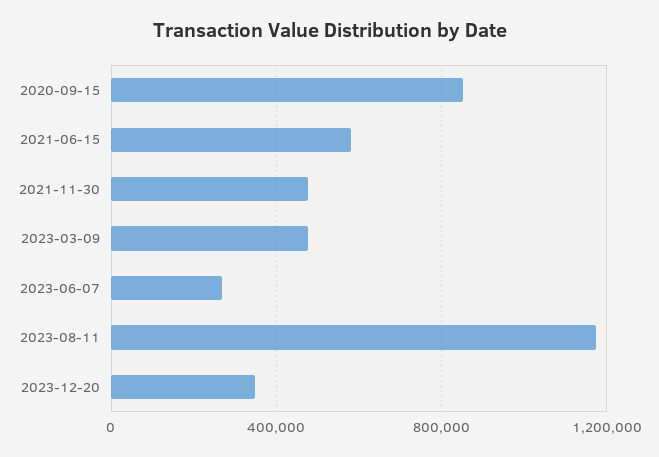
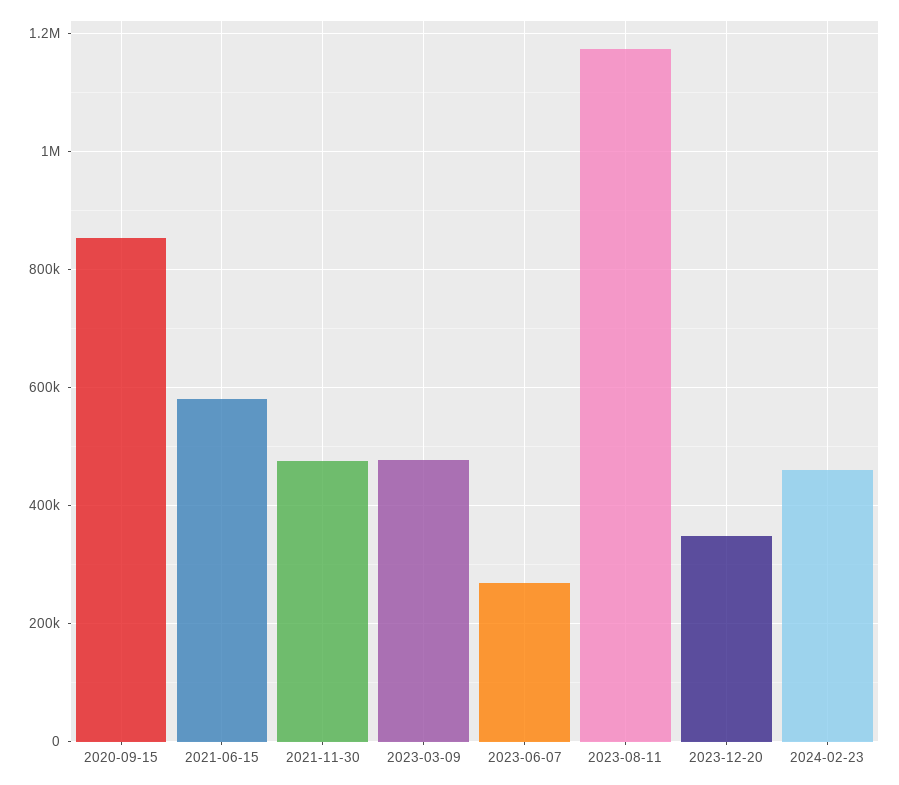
2024-02-23: none -> 460000

